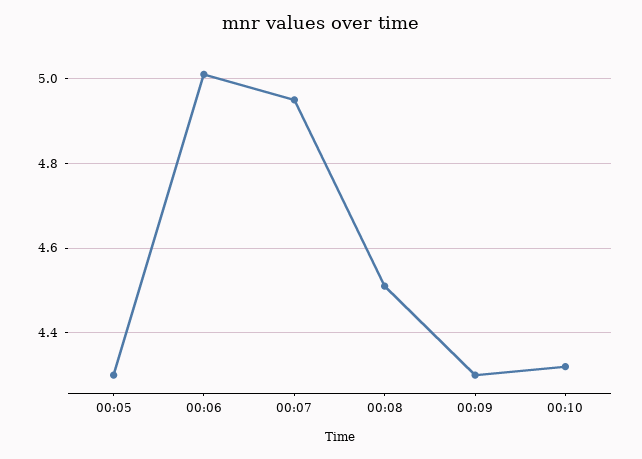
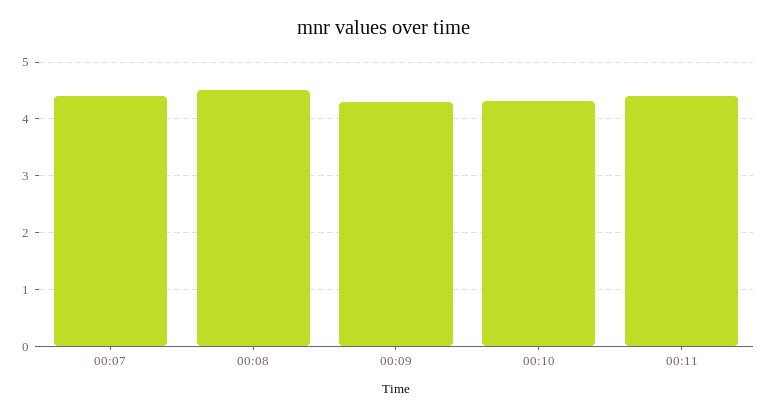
00:05: 4.3 -> none
00:06: 5 -> none
00:07: 4.95 -> 4.4
00:11: none -> 4.4

